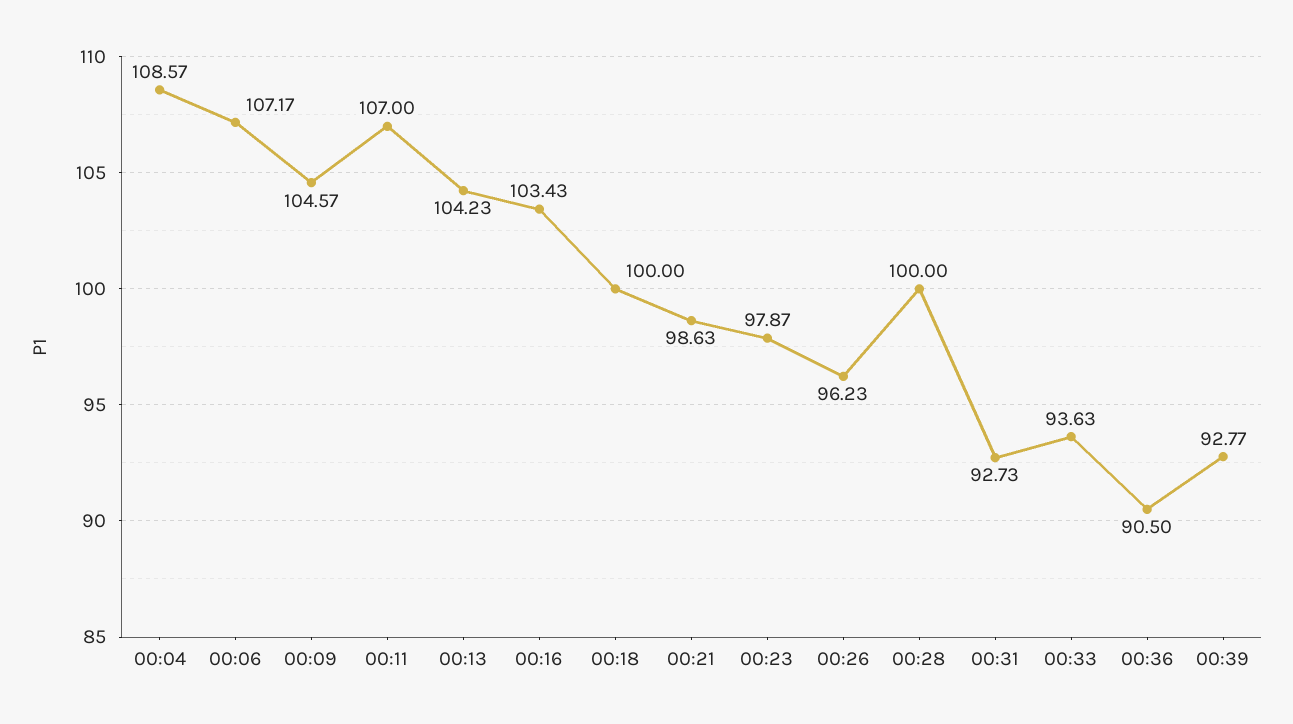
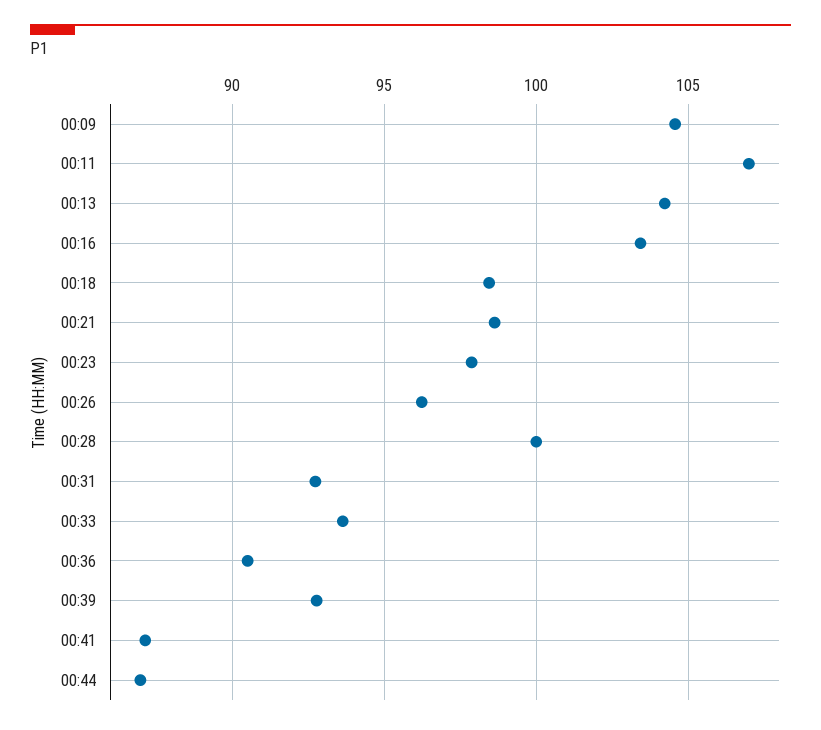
00:04: 108.57 -> none
00:06: 107.17 -> none
00:18: 100 -> 98.5
00:41: none -> 87
00:44: none -> 87

